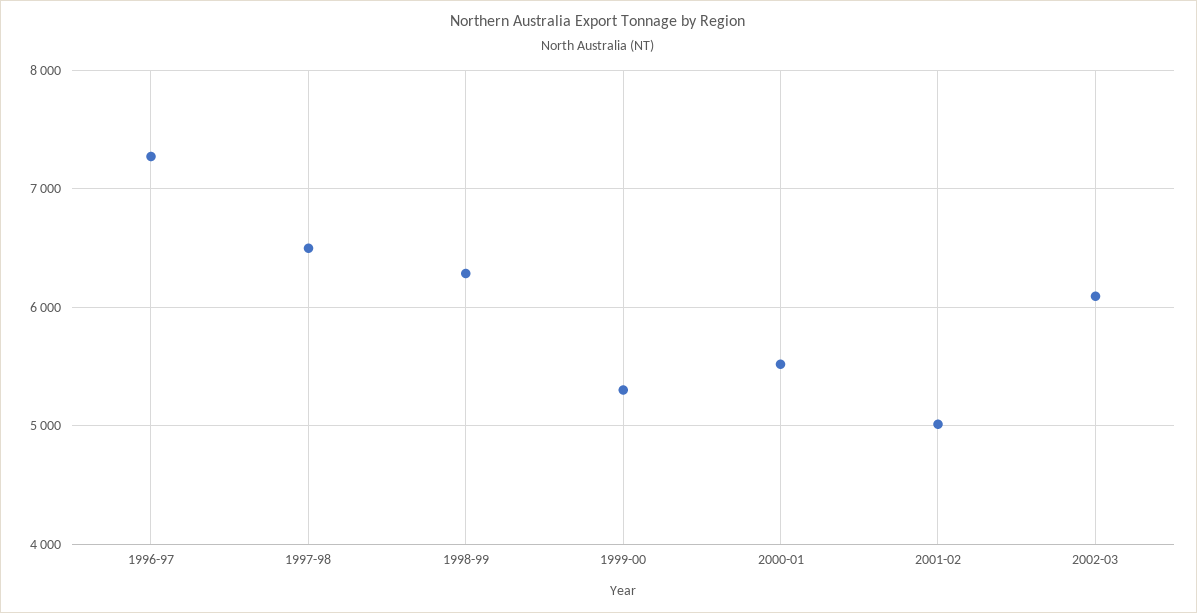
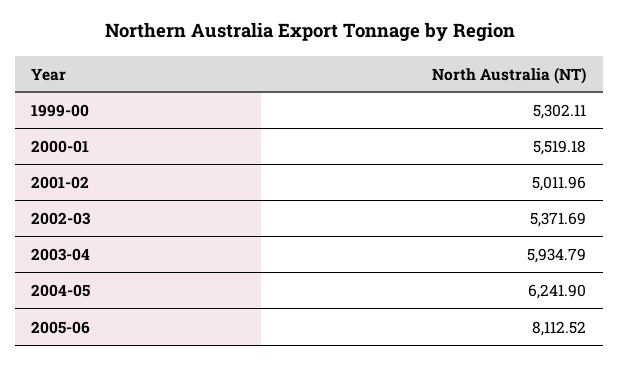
1996-97: 7300 -> none
1997-98: 6500 -> none
1998-99: 6300 -> none
2002-03: 6100 -> 5371.69
2003-04: none -> 5934.79
2004-05: none -> 6241.9
2005-06: none -> 8112.52

